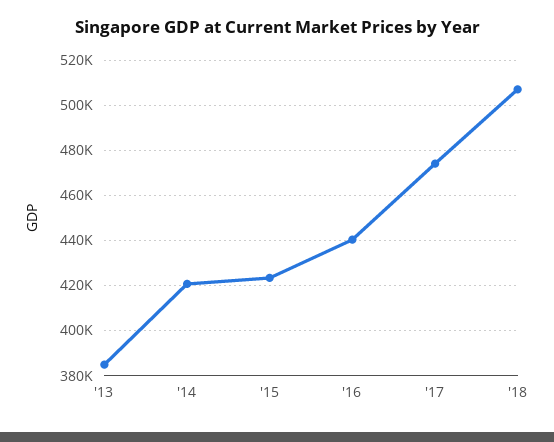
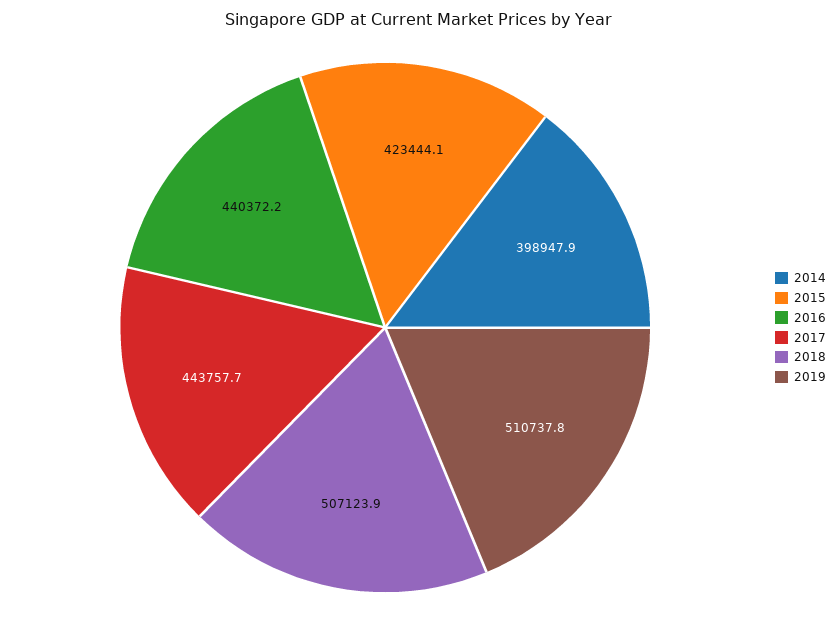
'13: 385000 -> none
'14: 420000 -> 398947.9
'17: 475000 -> 443757.7
2019: none -> 510737.8

